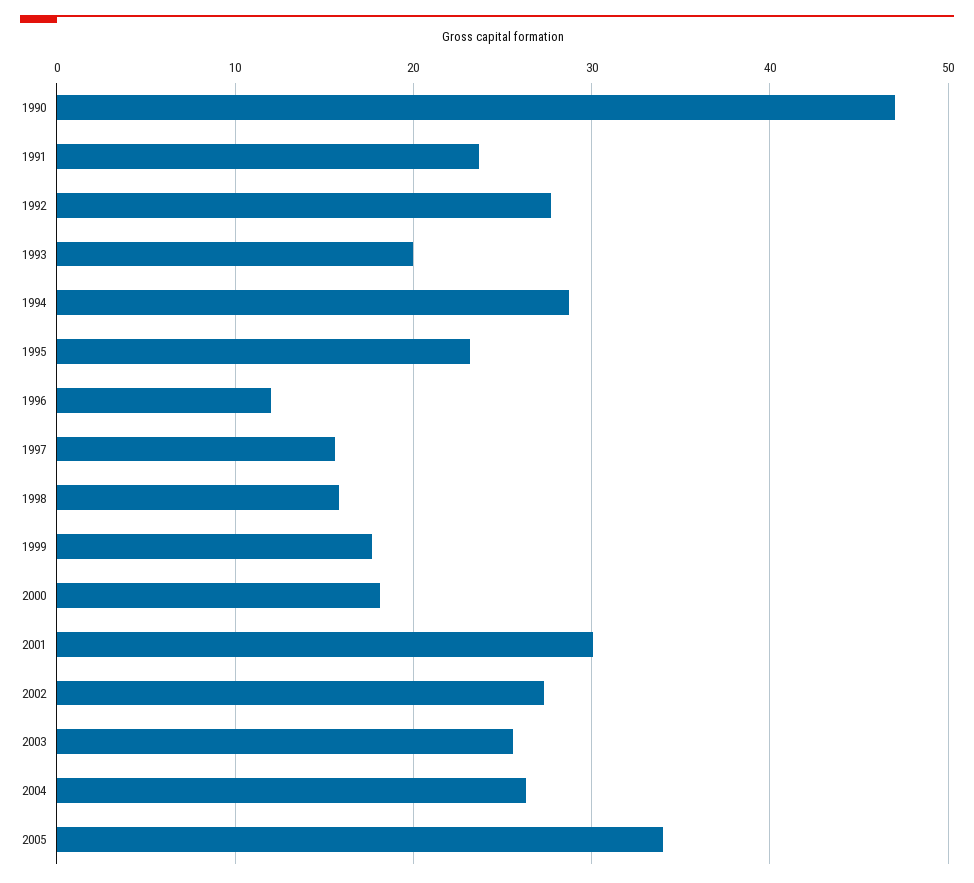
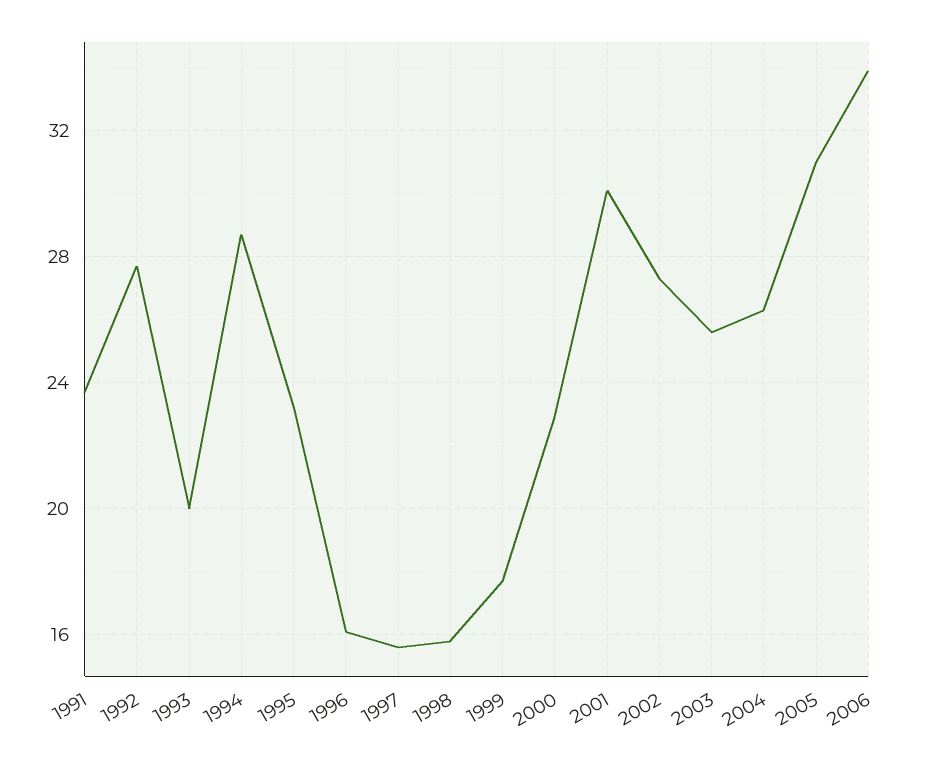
1990: 47 -> none
1996: 12 -> 16
2000: 18 -> 23
2005: 34 -> 31
2006: none -> 34

